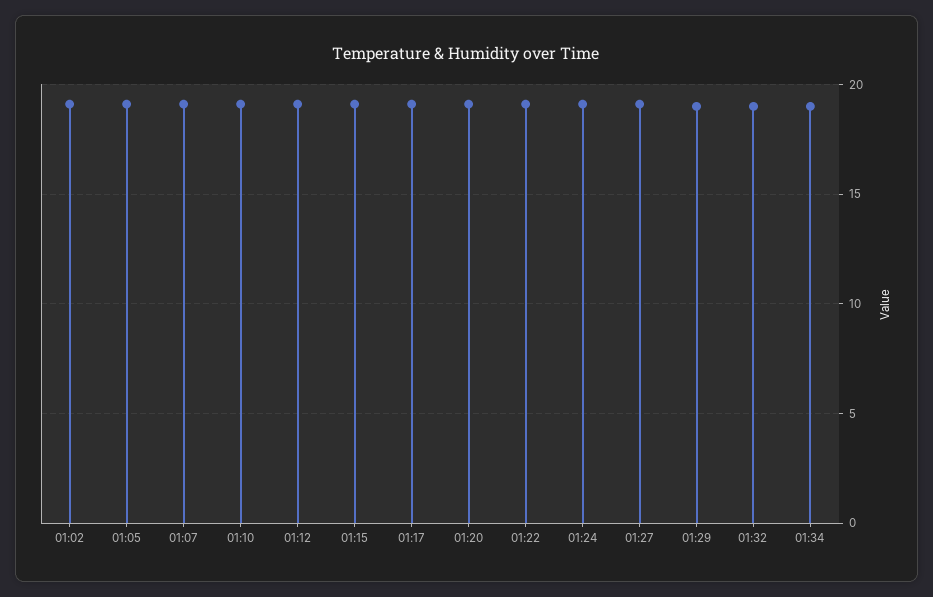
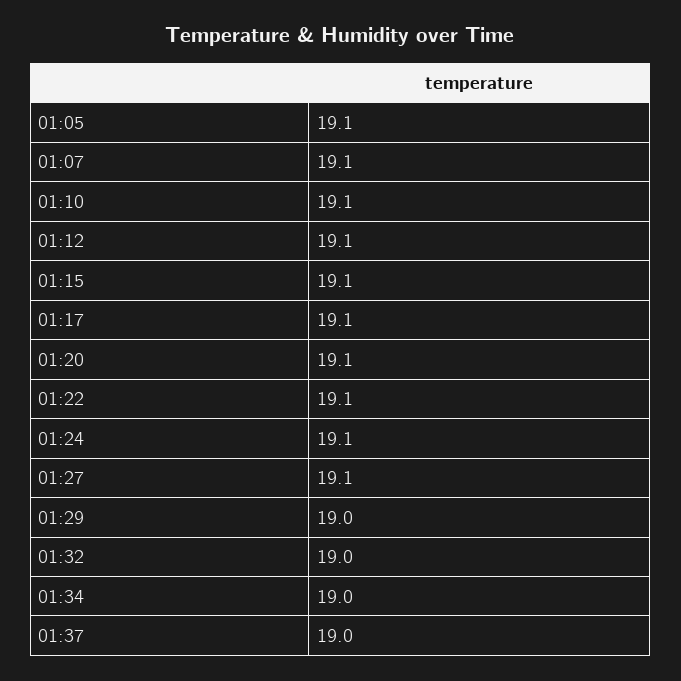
01:02: 19 -> none
01:37: none -> 19

